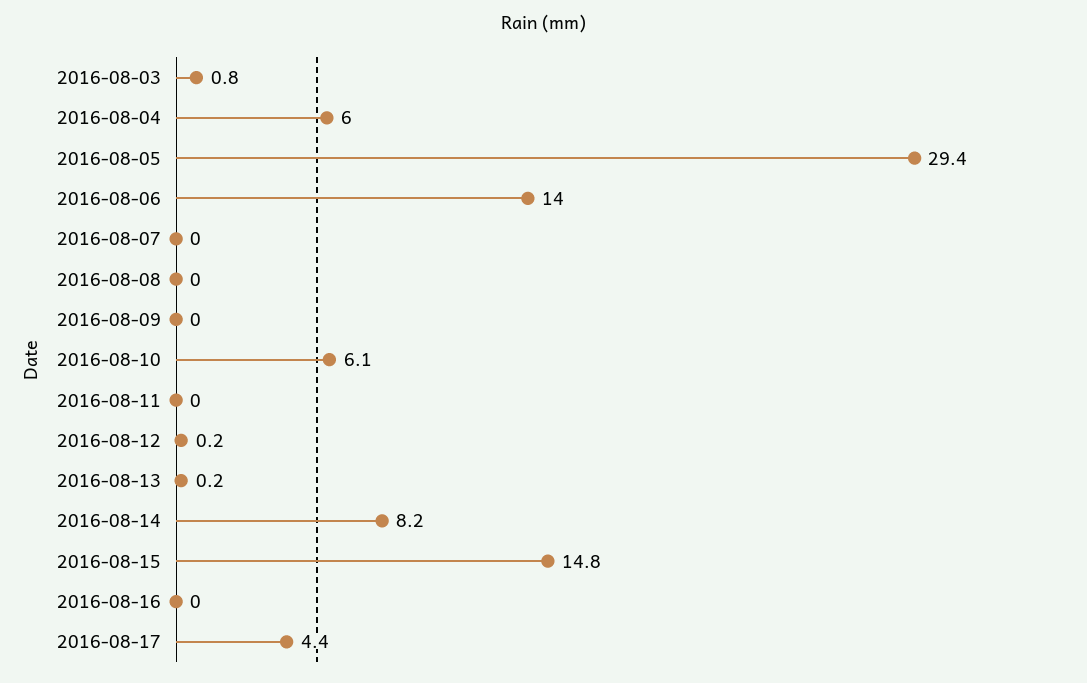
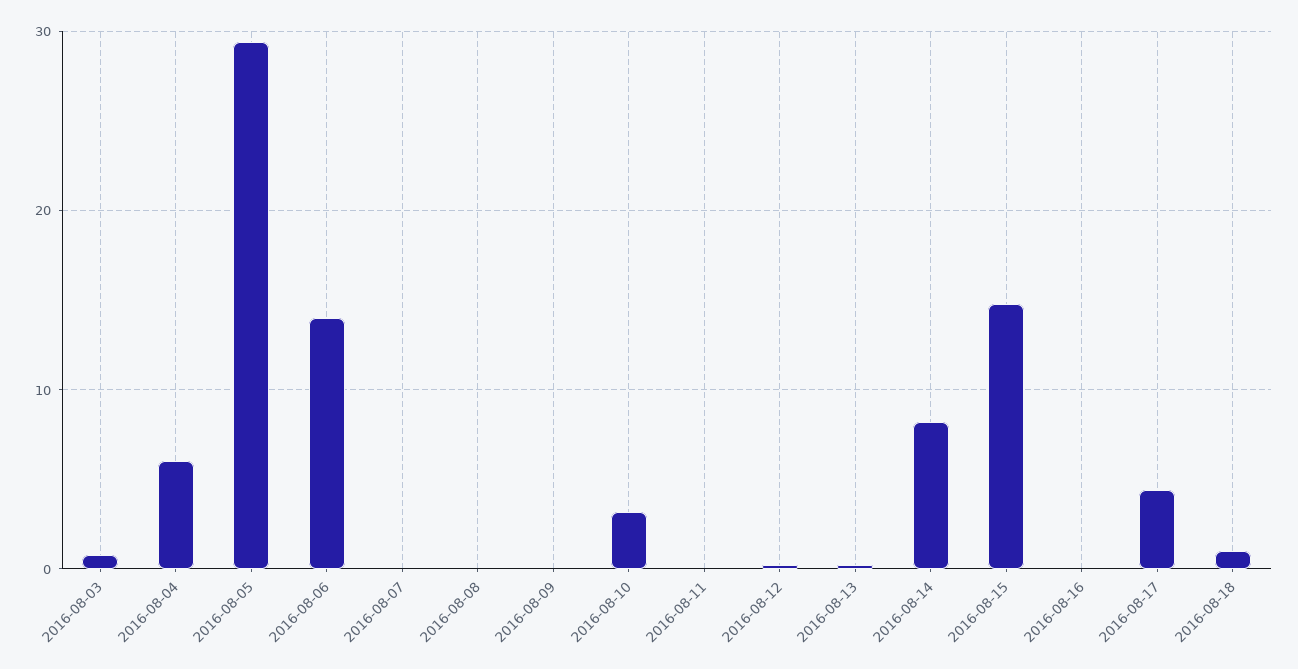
2016-08-10: 6.1 -> 3
2016-08-18: none -> 1

